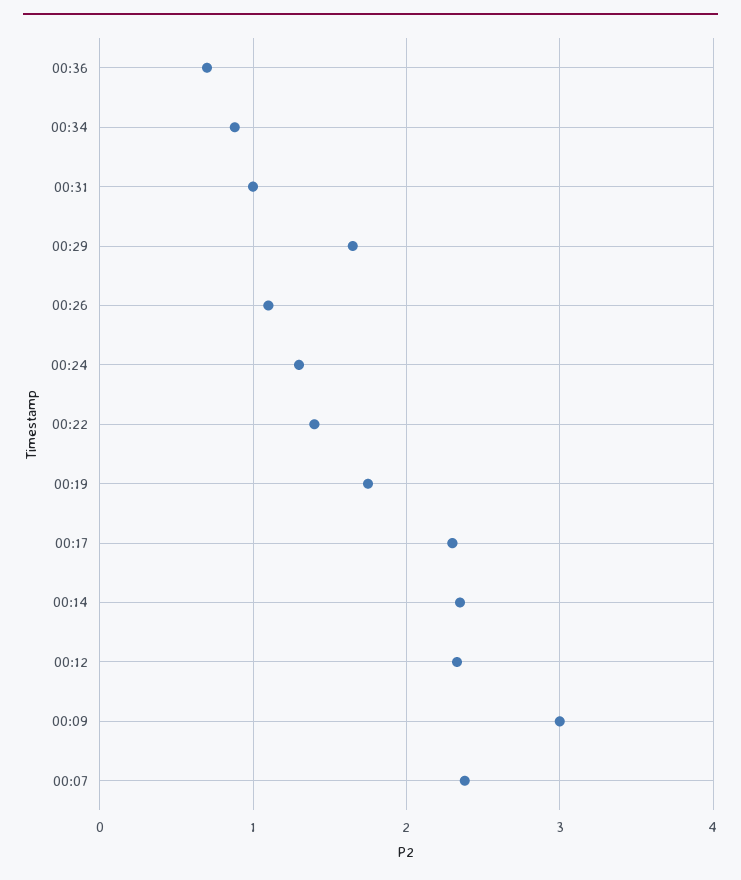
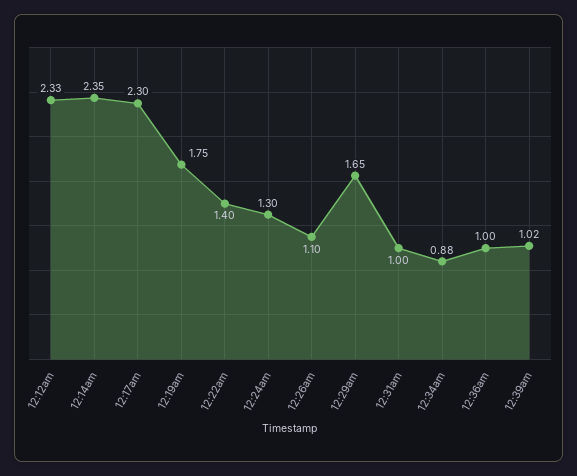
00:36: 0.7 -> 1
00:09: 3 -> none
00:07: 2.4 -> none
12:39am: none -> 1.02

